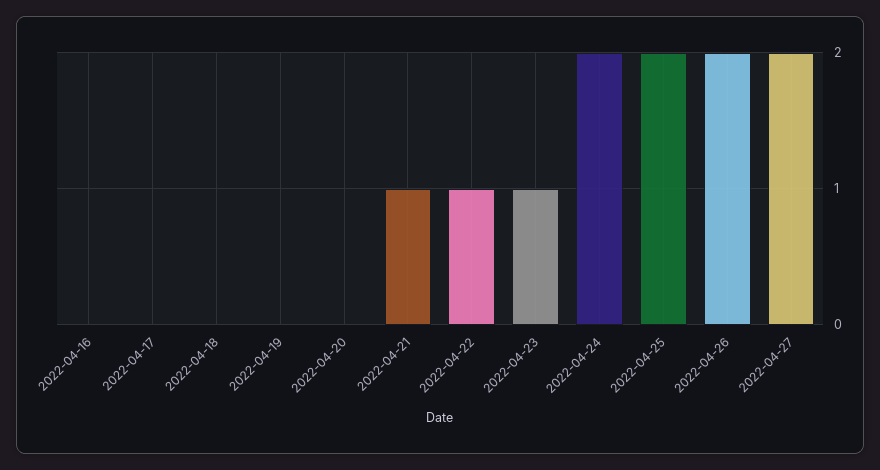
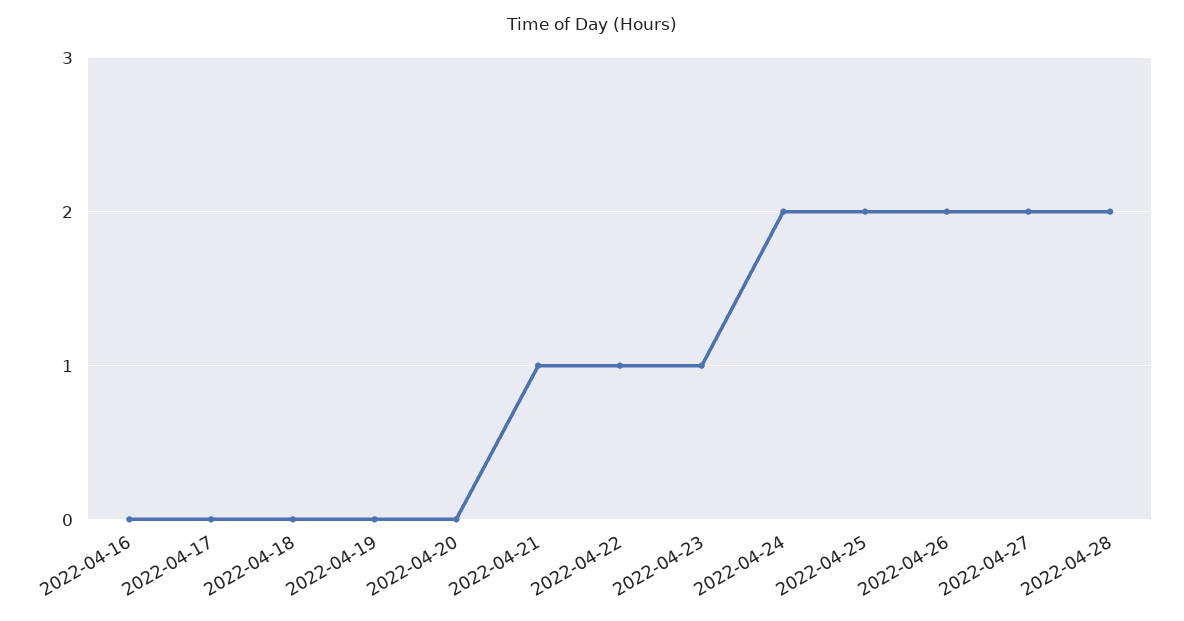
2022-04-28: none -> 2

